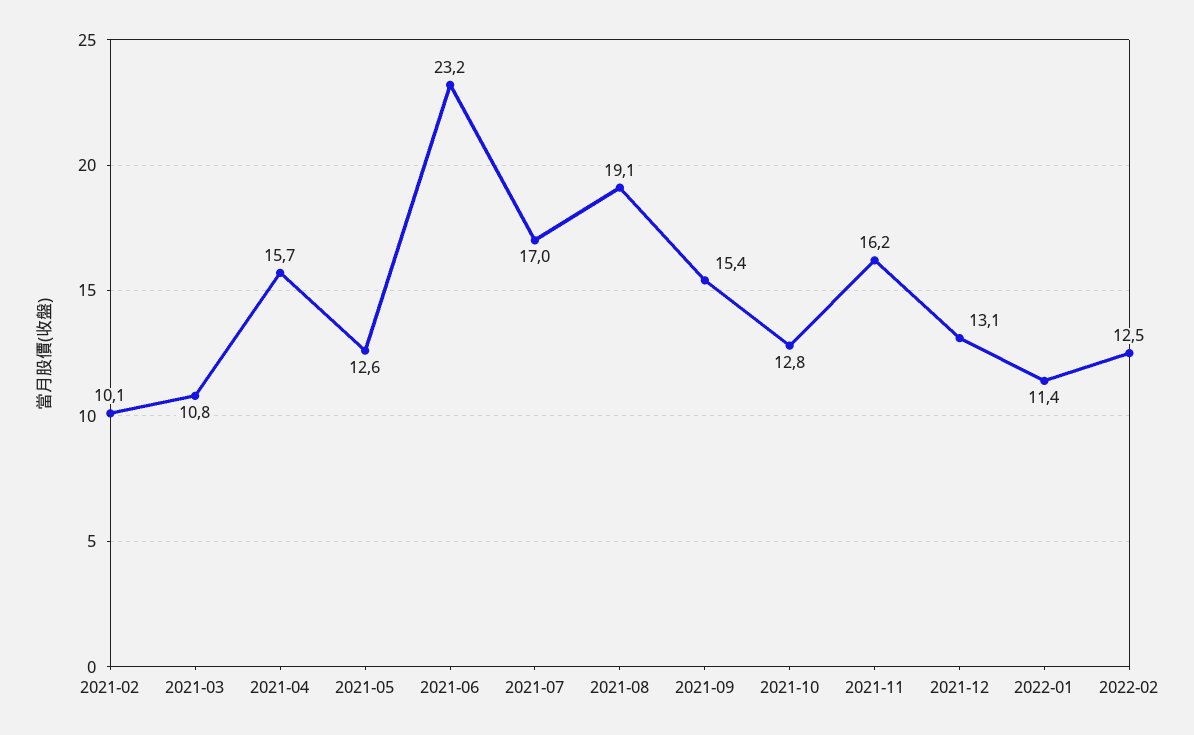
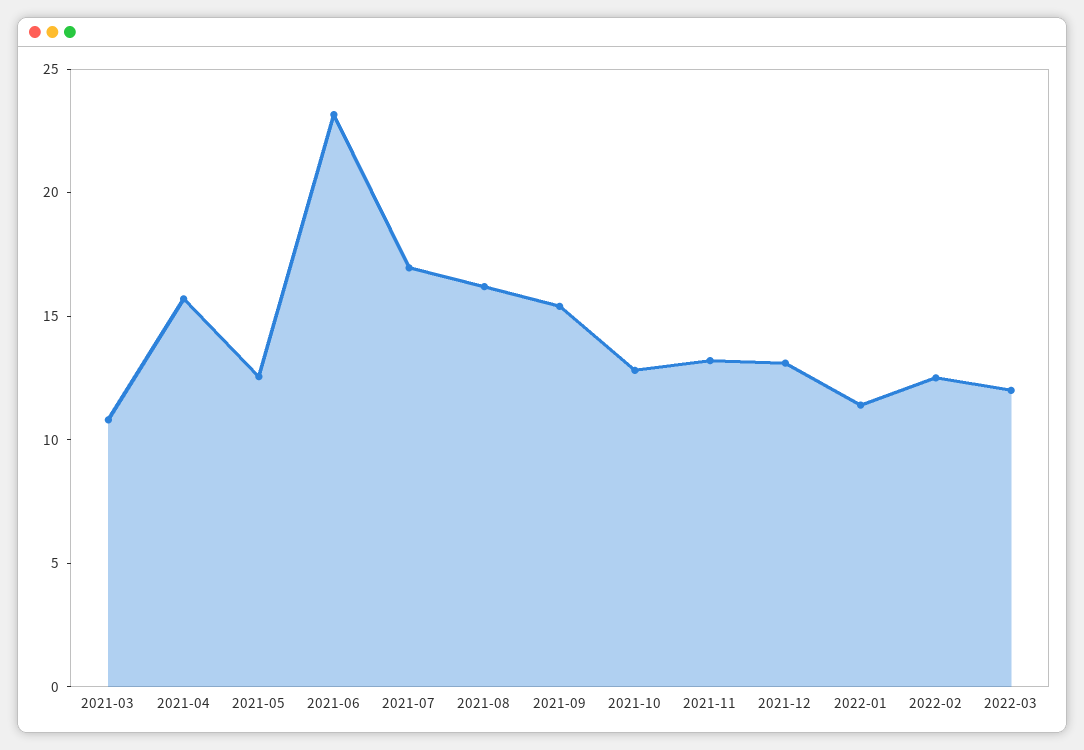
2021-02: 10.1 -> none
2021-08: 19.1 -> 16
2021-11: 16.2 -> 13
2022-03: none -> 12

